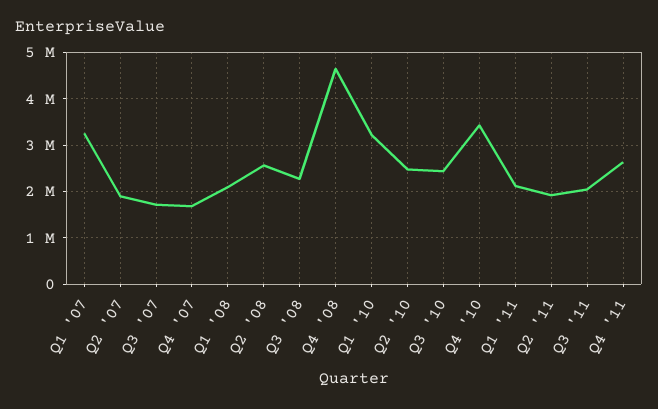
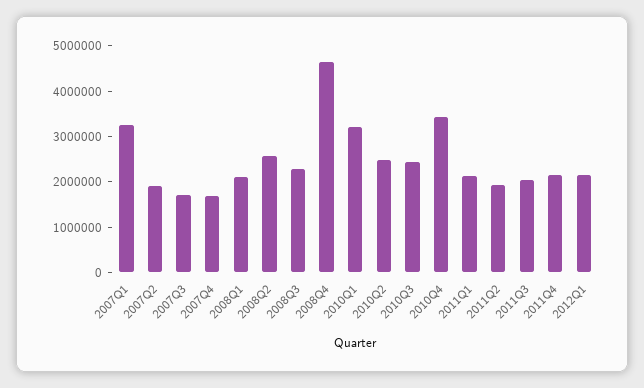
Q4 '11: 2600000 -> 2200000
2012Q1: none -> 2200000

